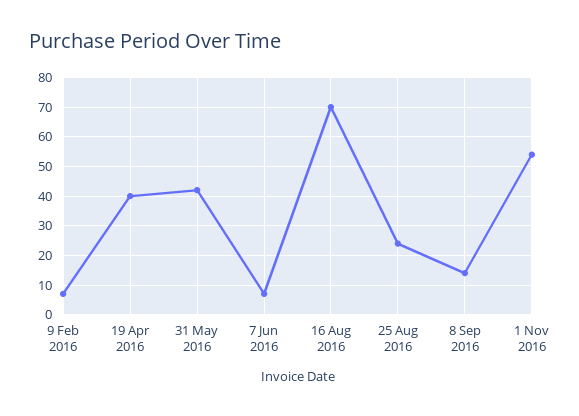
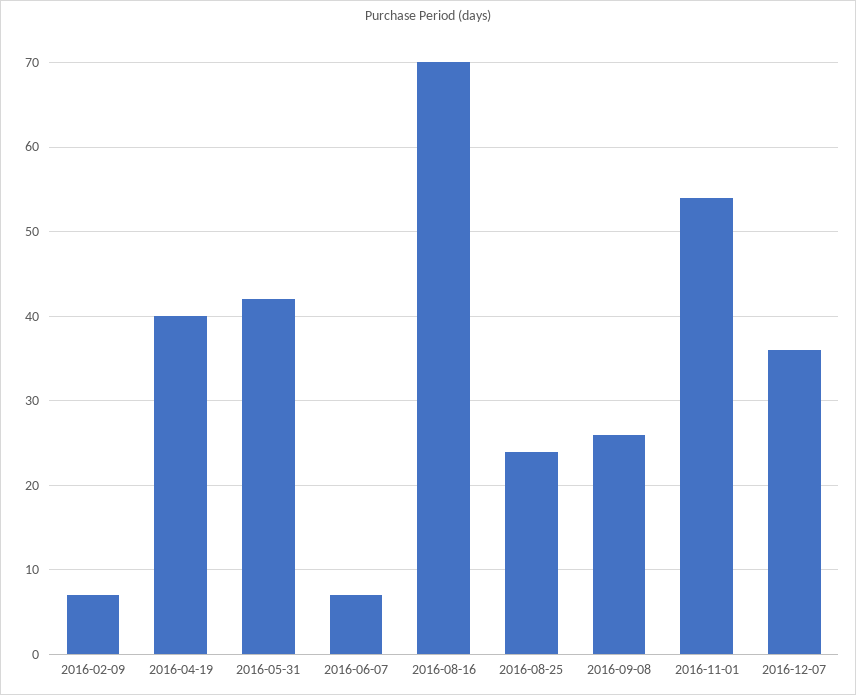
8 Sep 2016: 15 -> 26
2016-12-07: none -> 36

